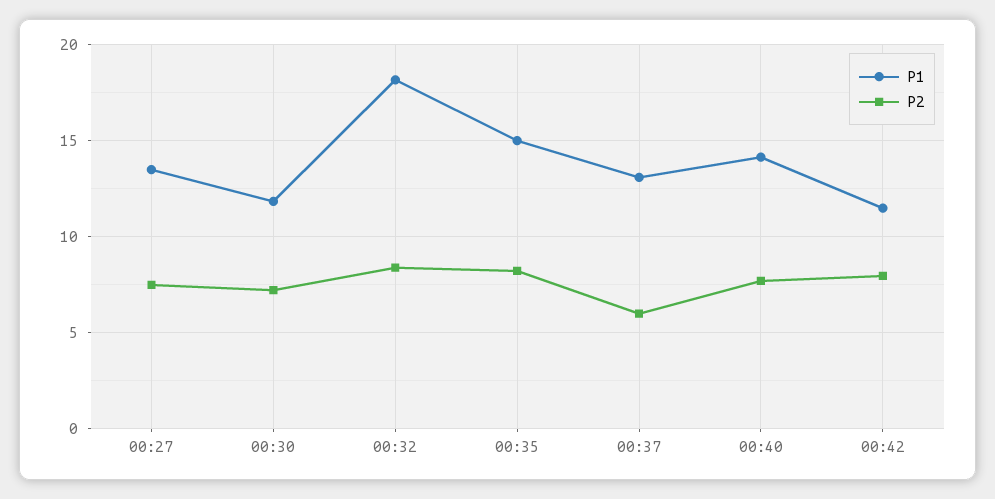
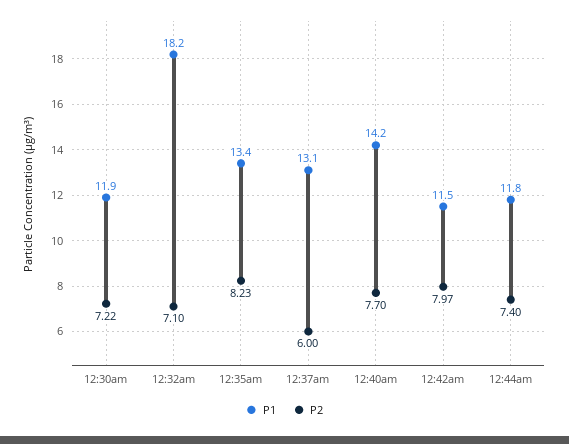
P1, 00:27: 13.5 -> none
P2, 00:27: 7.5 -> none
P2, 00:32: 8.5 -> 7.1
P1, 00:35: 15 -> 13.4
P1, 12:44am: none -> 11.8
P2, 12:44am: none -> 7.4

